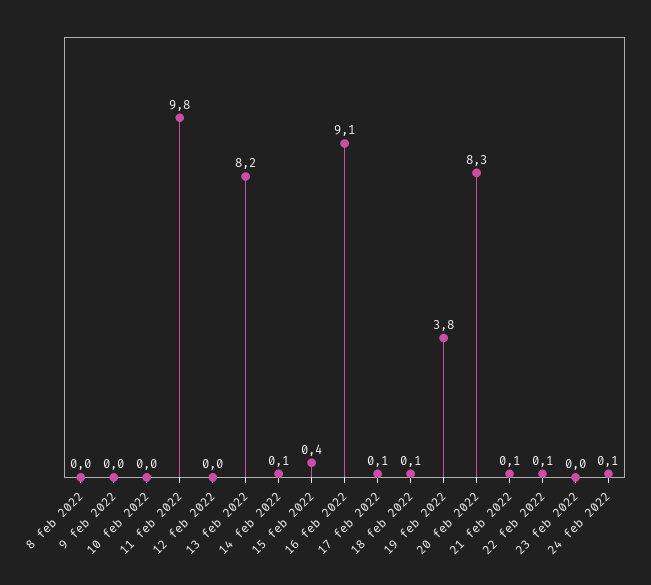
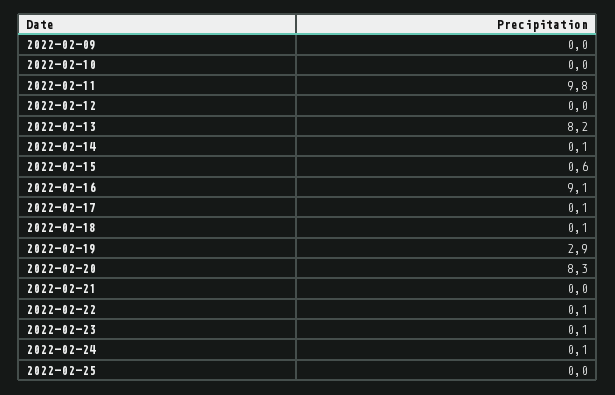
8 feb 2022: 0 -> none
15 feb 2022: 0.4 -> 0.6
19 feb 2022: 3.8 -> 2.9
21 feb 2022: 0.1 -> 0
23 feb 2022: 0 -> 0.1
2022-02-25: none -> 0

